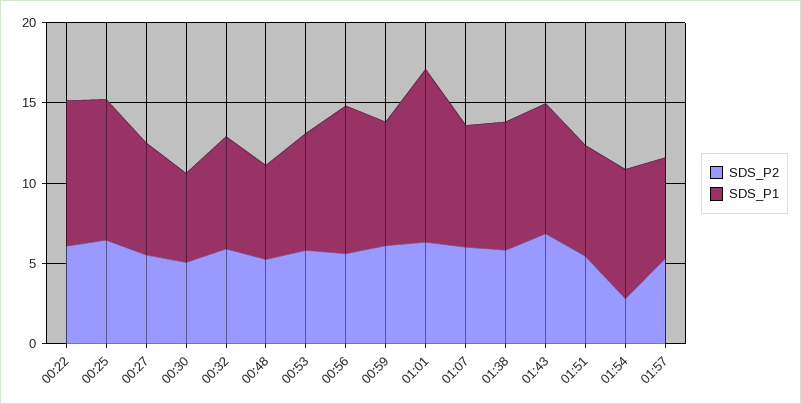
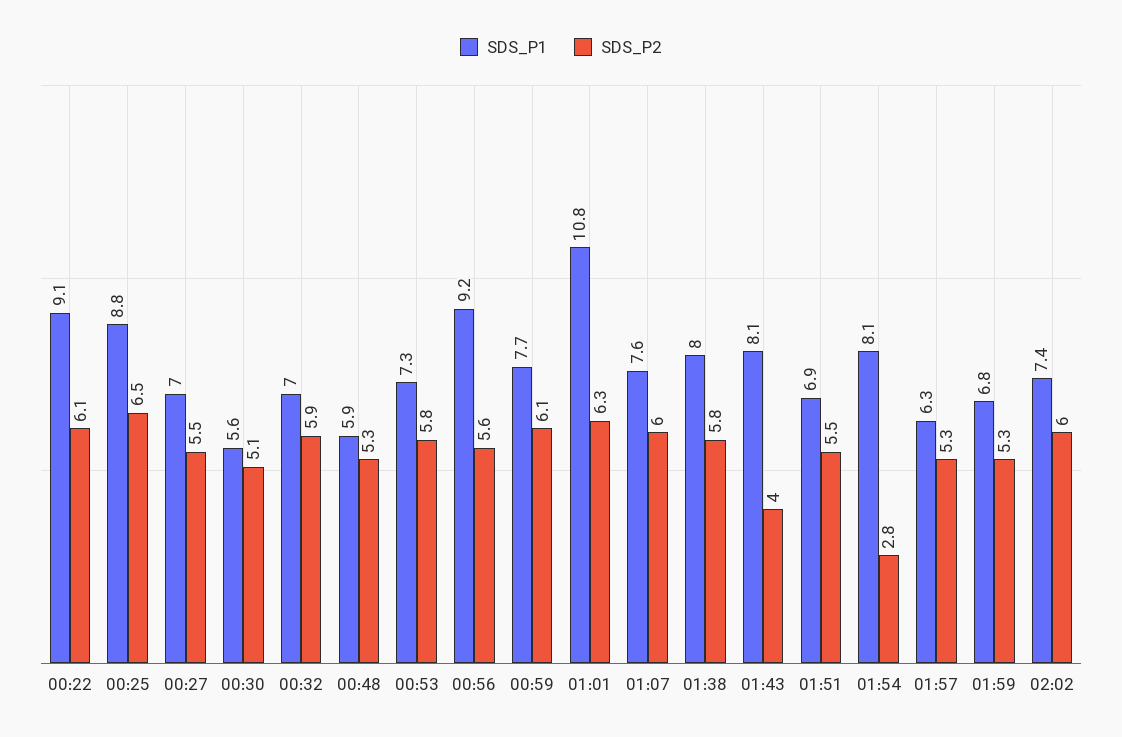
SDS_P2, 01:43: 7 -> 4
SDS_P1, 01:59: none -> 6.8
SDS_P2, 01:59: none -> 5.3
SDS_P1, 02:02: none -> 7.4
SDS_P2, 02:02: none -> 6

